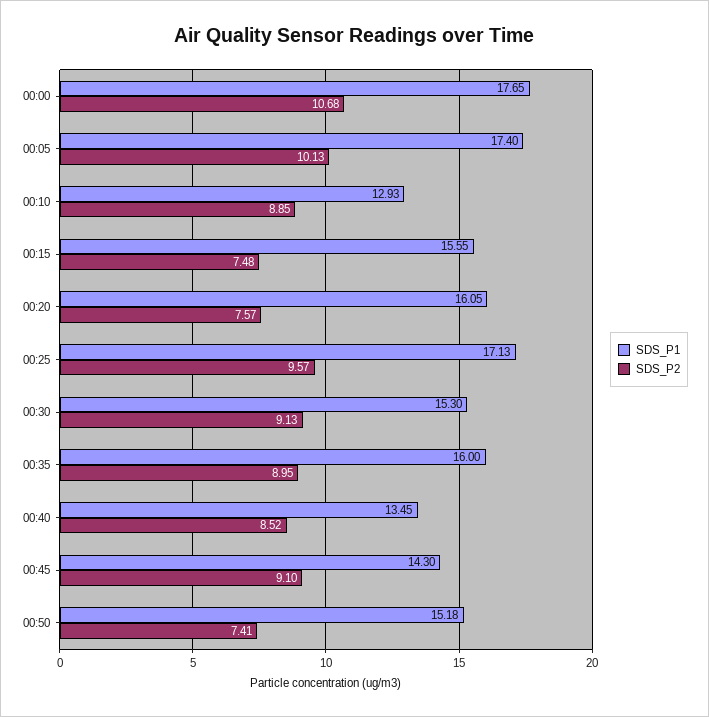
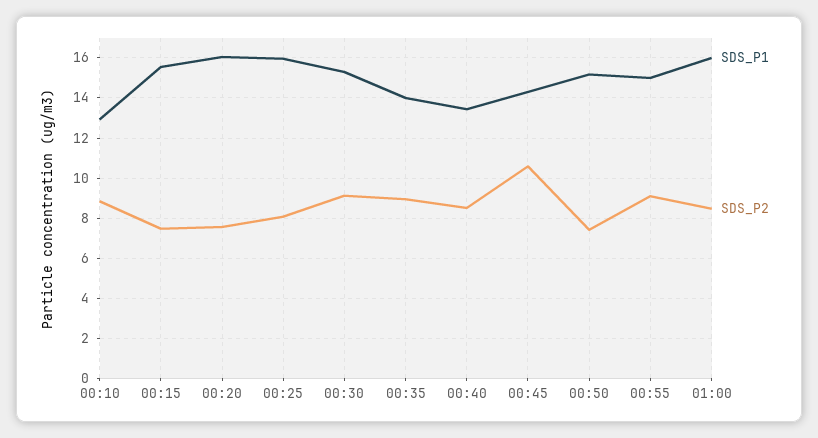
SDS_P1, 00:00: 17.65 -> none
SDS_P2, 00:00: 10.68 -> none
SDS_P1, 00:05: 17.4 -> none
SDS_P2, 00:05: 10.13 -> none
SDS_P1, 00:25: 17.13 -> 16
SDS_P2, 00:25: 9.57 -> 8
SDS_P1, 00:35: 16 -> 14
SDS_P2, 00:45: 9.1 -> 10.5
SDS_P1, 00:55: none -> 15
SDS_P2, 00:55: none -> 9
SDS_P1, 01:00: none -> 16
SDS_P2, 01:00: none -> 8.5

